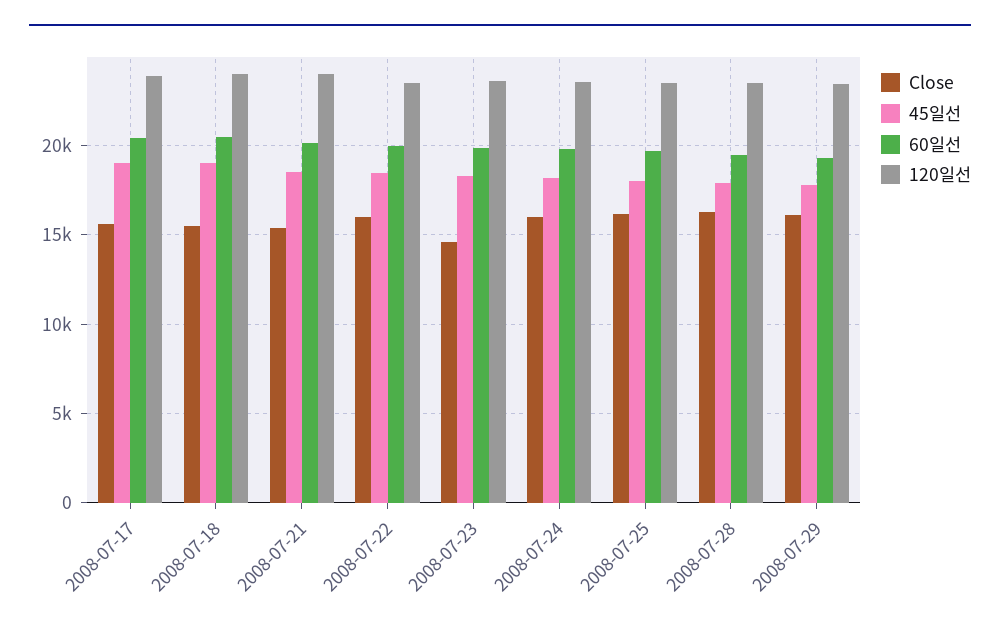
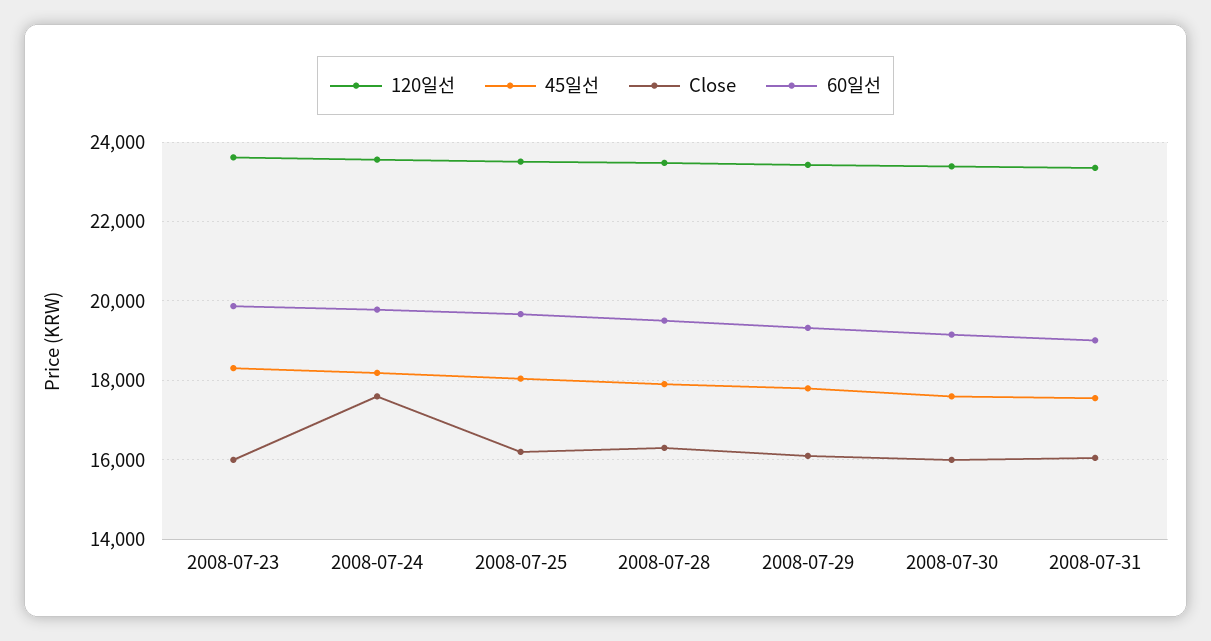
Close, 2008-07-17: 15500 -> none
45일선, 2008-07-17: 19000 -> none
60일선, 2008-07-17: 20500 -> none
120일선, 2008-07-17: 24000 -> none
Close, 2008-07-18: 15500 -> none
45일선, 2008-07-18: 19000 -> none
60일선, 2008-07-18: 20500 -> none
120일선, 2008-07-18: 24000 -> none
Close, 2008-07-21: 15500 -> none
45일선, 2008-07-21: 18500 -> none
60일선, 2008-07-21: 20000 -> none
120일선, 2008-07-21: 24000 -> none
Close, 2008-07-22: 16000 -> none
45일선, 2008-07-22: 18500 -> none
60일선, 2008-07-22: 20000 -> none
120일선, 2008-07-22: 23500 -> none
Close, 2008-07-23: 14500 -> 16000
Close, 2008-07-24: 16000 -> 17600
120일선, 2008-07-30: none -> 23400
45일선, 2008-07-30: none -> 17600
Close, 2008-07-30: none -> 16000
60일선, 2008-07-30: none -> 19200
120일선, 2008-07-31: none -> 23400
45일선, 2008-07-31: none -> 17600
Close, 2008-07-31: none -> 16000
60일선, 2008-07-31: none -> 19000

